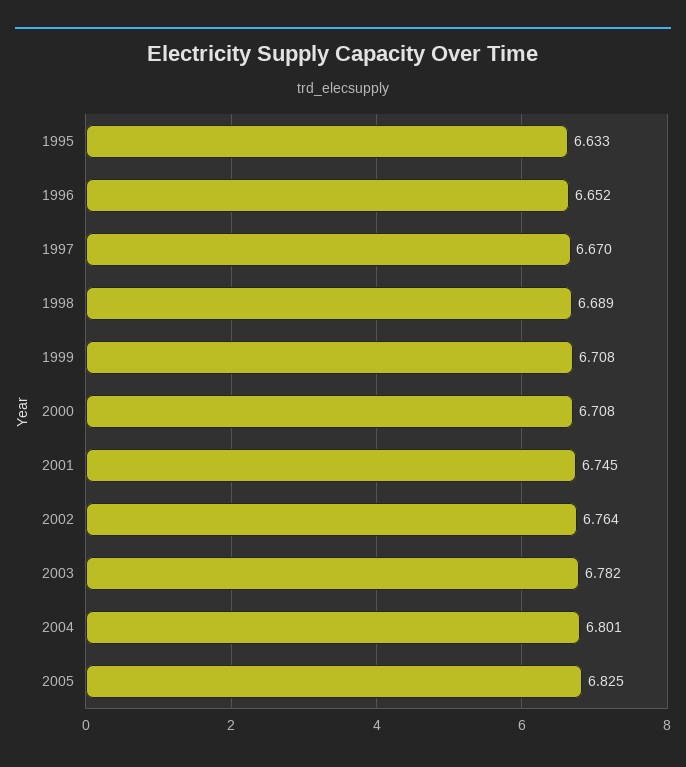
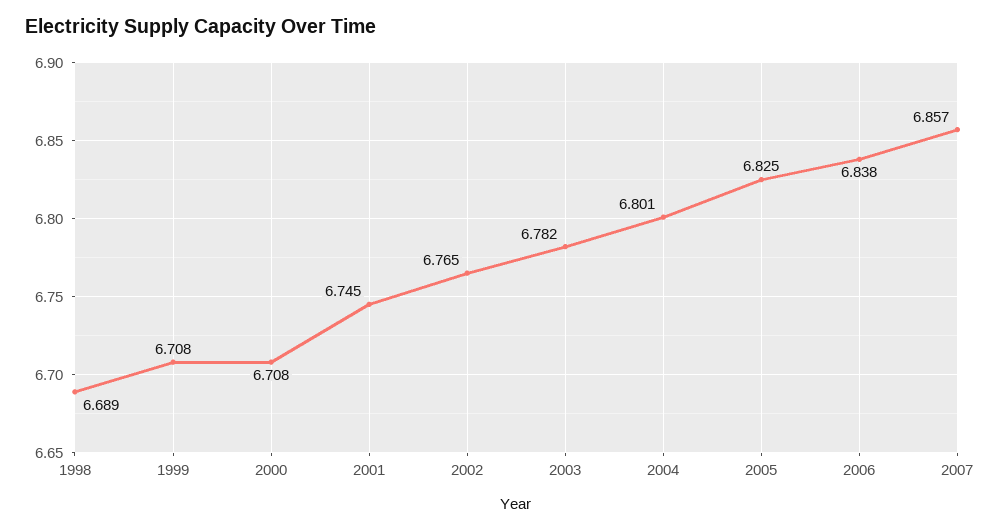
1995: 6.633 -> none
1996: 6.652 -> none
1997: 6.67 -> none
2002: 6.764 -> 6.765
2006: none -> 6.838
2007: none -> 6.857

